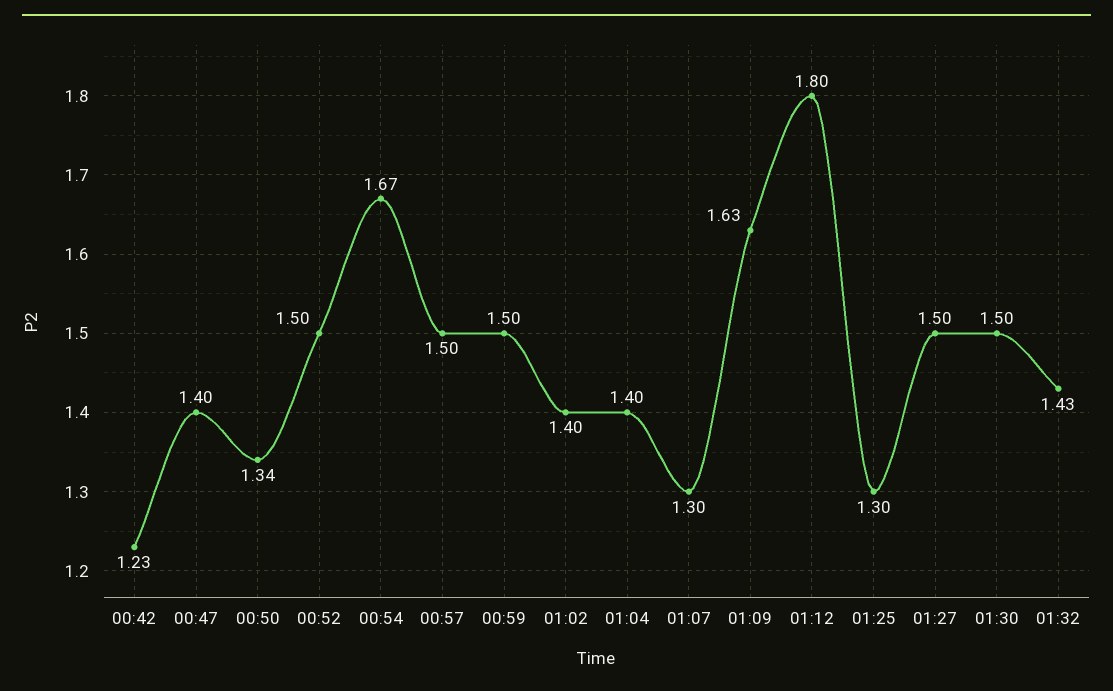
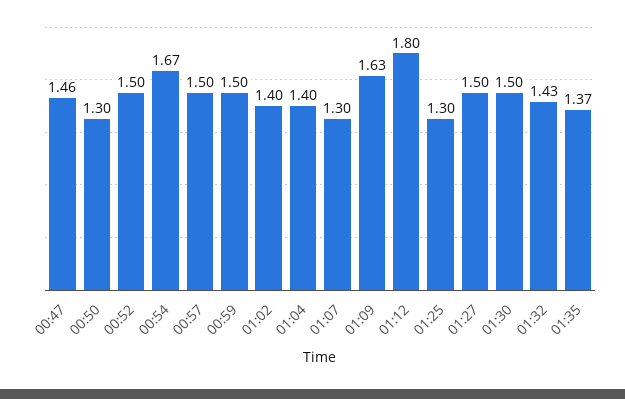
00:42: 1.23 -> none
00:47: 1.4 -> 1.46
00:50: 1.34 -> 1.3
01:35: none -> 1.37

